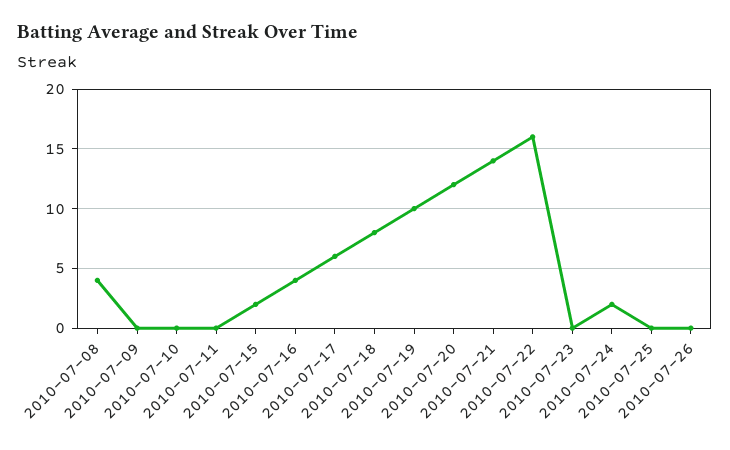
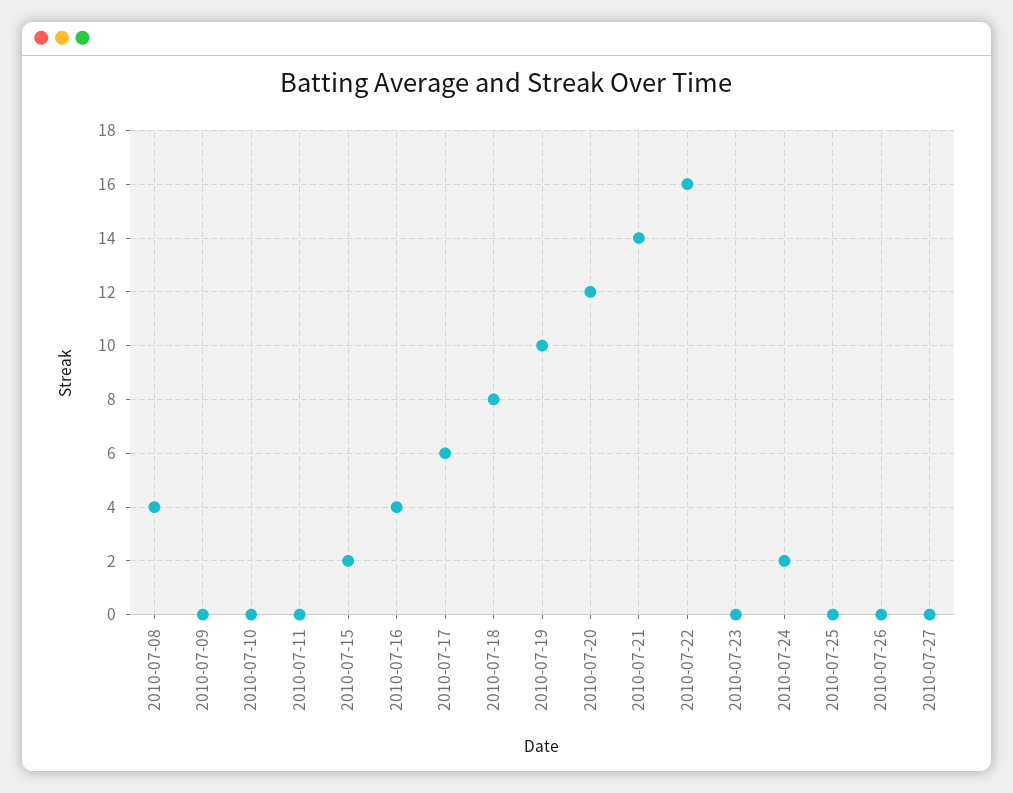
2010-07-27: none -> 0

